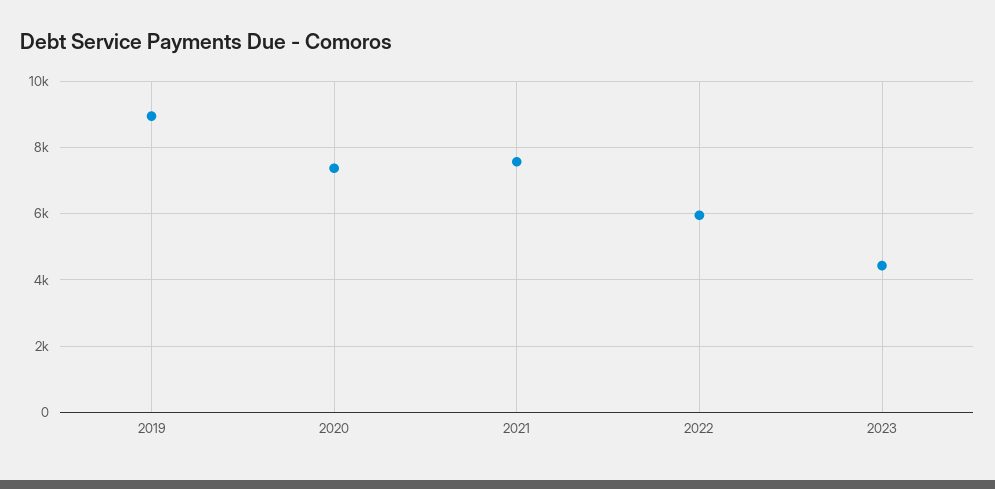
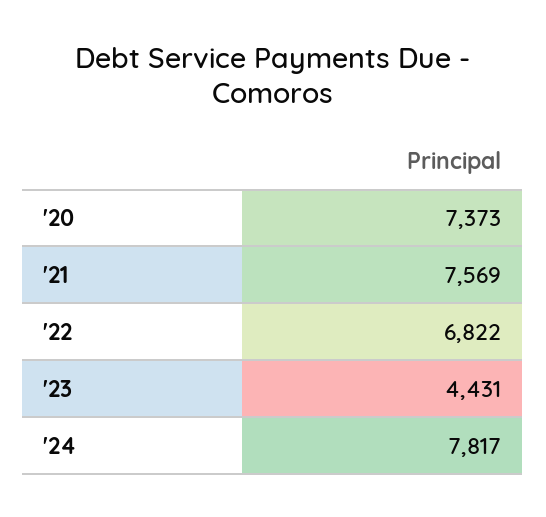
2019: 9000 -> none
2022: 6000 -> 6822
'24: none -> 7817

